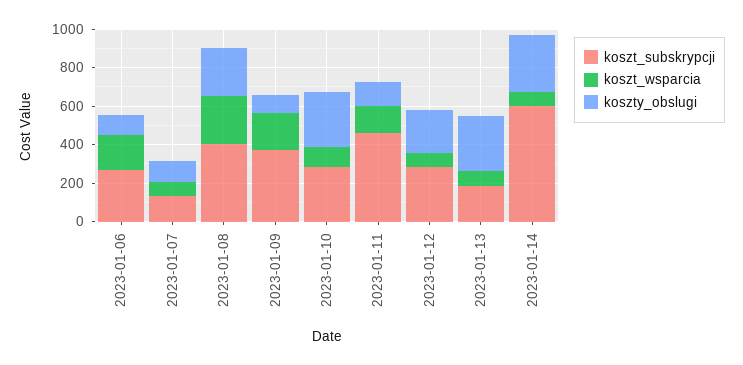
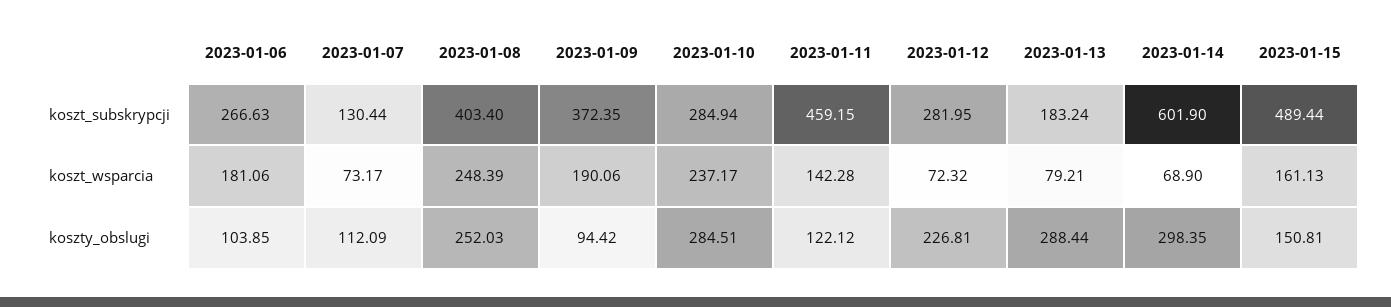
koszt_wsparcia, 2023-01-10: 100 -> 237.17
koszt_subskrypcji, 2023-01-15: none -> 489.44
koszt_wsparcia, 2023-01-15: none -> 161.13
koszty_obslugi, 2023-01-15: none -> 150.81

